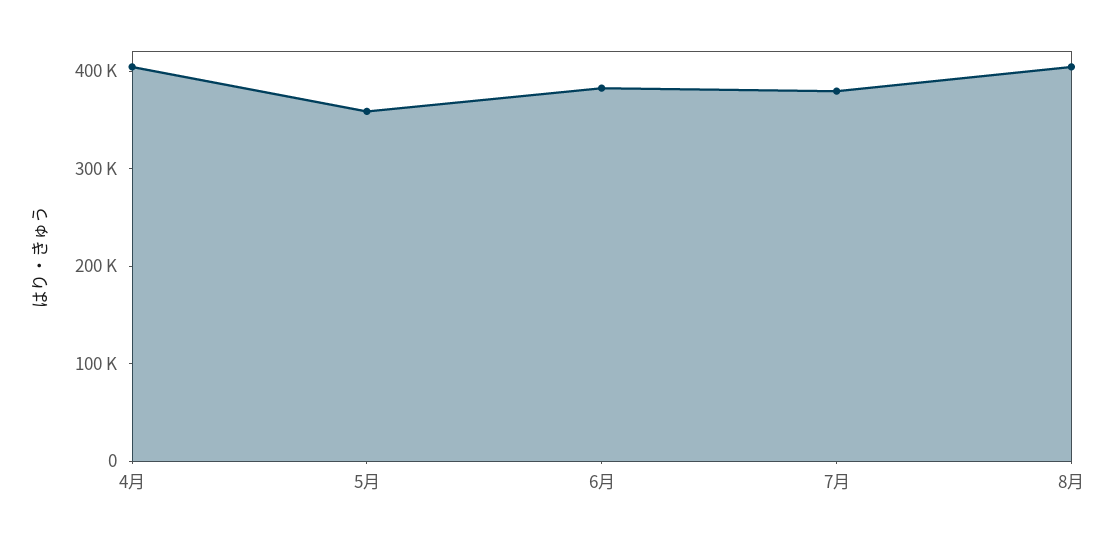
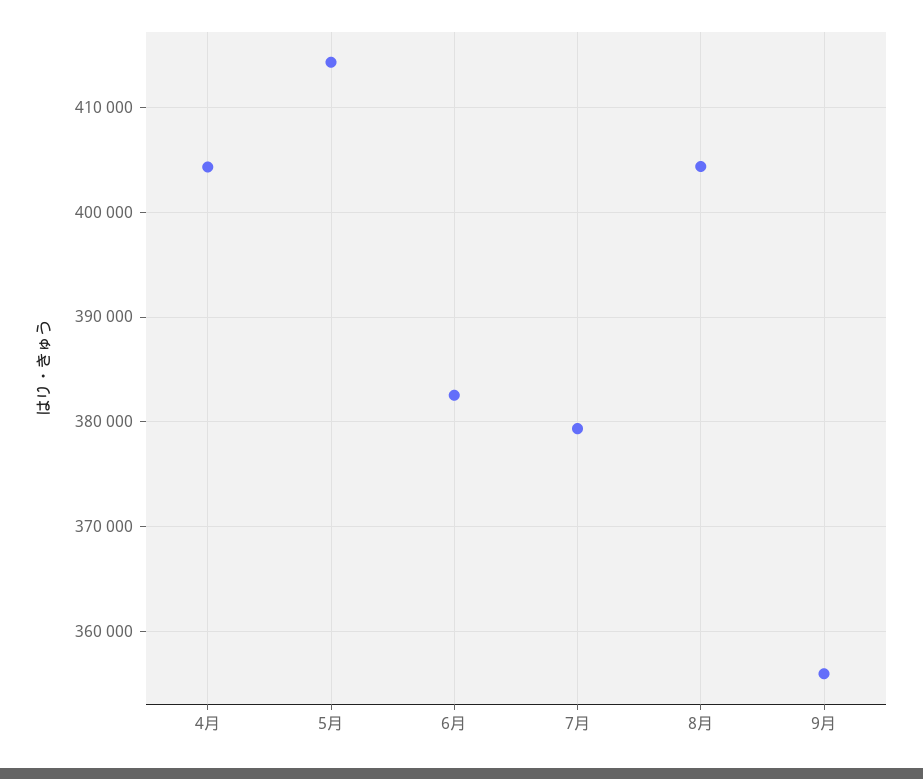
5月: 360000 -> 414000
9月: none -> 356000

